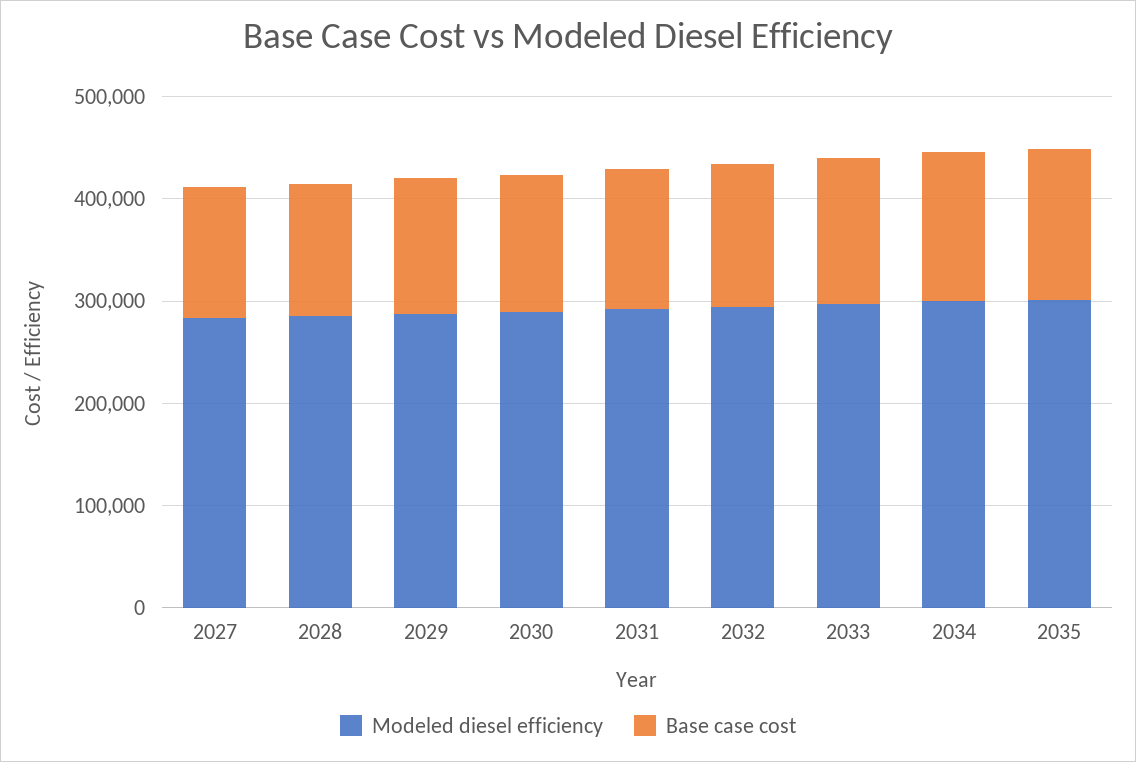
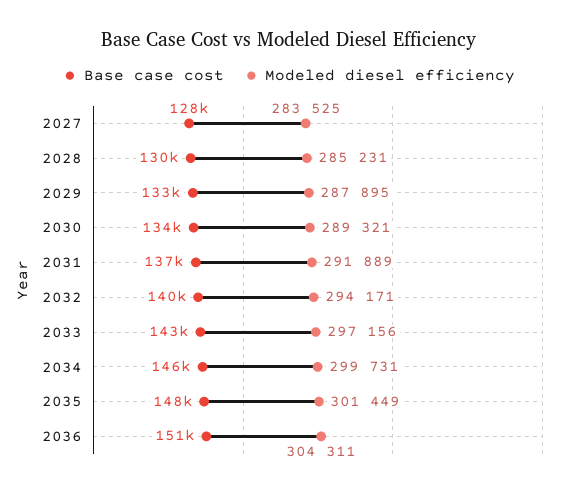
Base case cost, 2036: none -> 151000
Modeled diesel efficiency, 2036: none -> 304311

